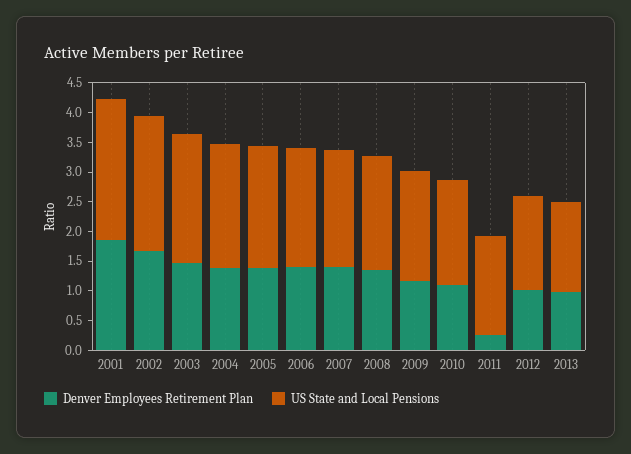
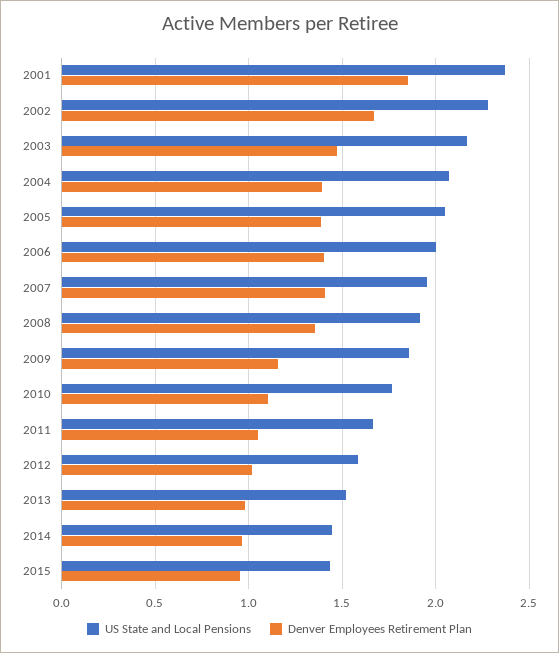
Denver Employees Retirement Plan, 2011: 0.25 -> 1.05
US State and Local Pensions, 2014: none -> 1.45
Denver Employees Retirement Plan, 2014: none -> 0.95
US State and Local Pensions, 2015: none -> 1.45
Denver Employees Retirement Plan, 2015: none -> 0.95

